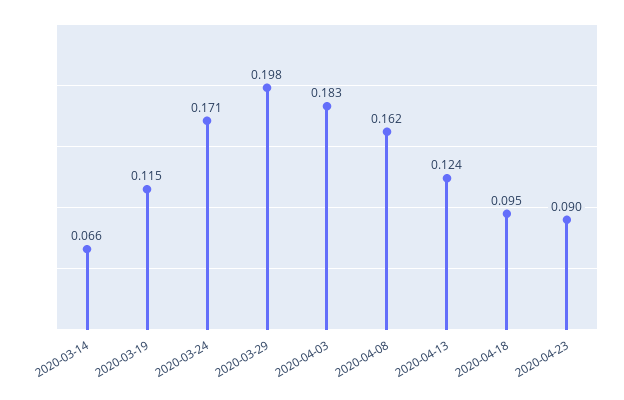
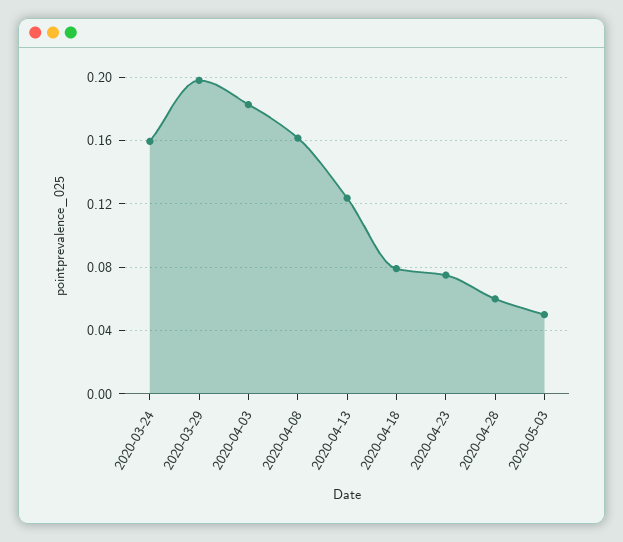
2020-03-14: 0.066 -> none
2020-03-19: 0.115 -> none
2020-03-24: 0.171 -> 0.16
2020-04-18: 0.095 -> 0.08
2020-04-23: 0.09 -> 0.075
2020-04-28: none -> 0.06
2020-05-03: none -> 0.05

